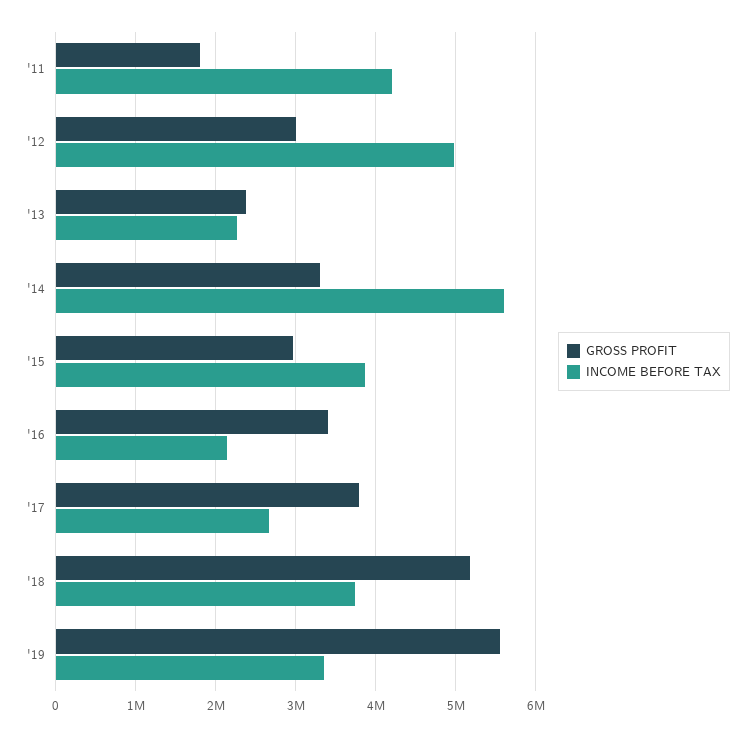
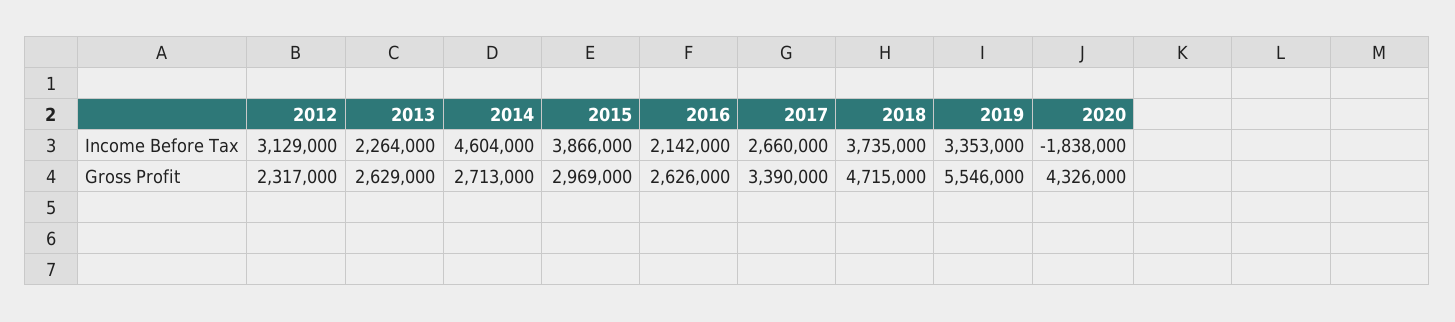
GROSS PROFIT, '11: 1800000 -> none
INCOME BEFORE TAX, '11: 4200000 -> none
GROSS PROFIT, '12: 3000000 -> 2317000
INCOME BEFORE TAX, '12: 5000000 -> 3129000
GROSS PROFIT, '13: 2400000 -> 2629000
GROSS PROFIT, '14: 3300000 -> 2713000
INCOME BEFORE TAX, '14: 5600000 -> 4604000
GROSS PROFIT, '16: 3400000 -> 2626000
GROSS PROFIT, '17: 3800000 -> 3390000
GROSS PROFIT, '18: 5200000 -> 4715000
INCOME BEFORE TAX, 2020: none -> -1838000
GROSS PROFIT, 2020: none -> 4326000

